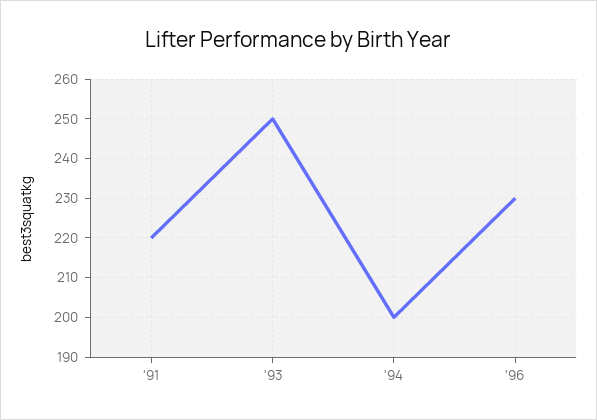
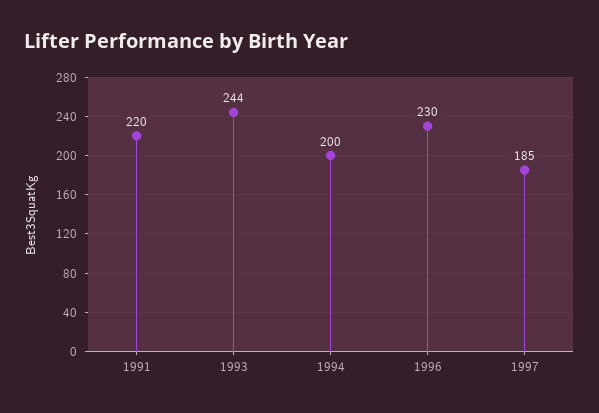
'93: 250 -> 244
1997: none -> 185

